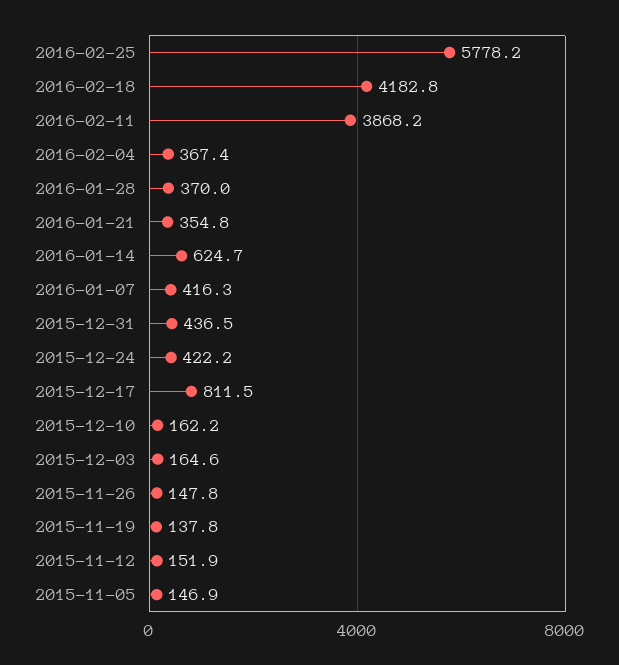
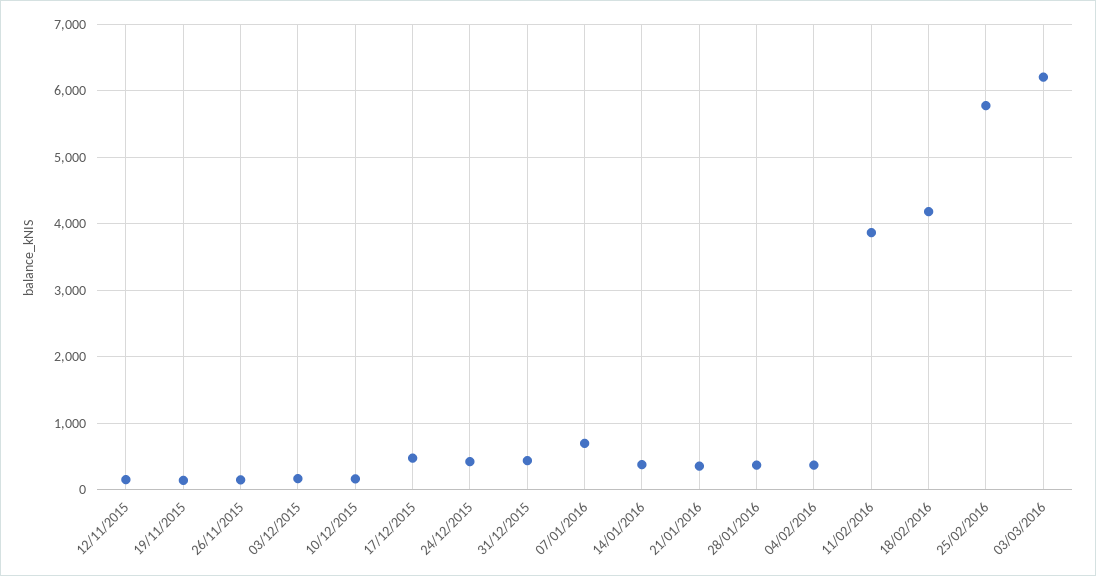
2016-01-14: 624.7 -> 400
2016-01-07: 416.3 -> 700
2015-12-17: 811.5 -> 500
2015-11-05: 146.9 -> none
03/03/2016: none -> 6200

